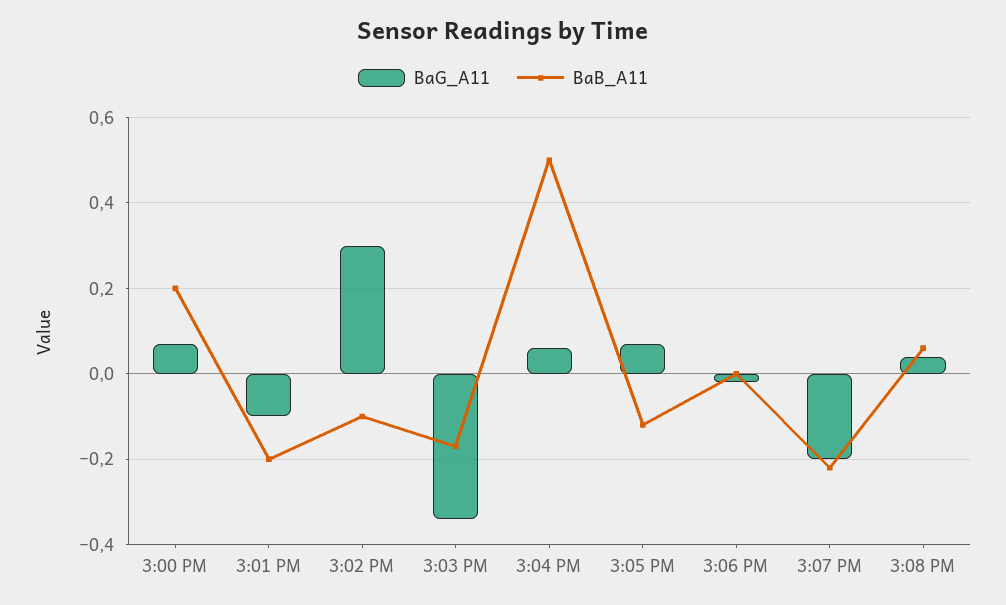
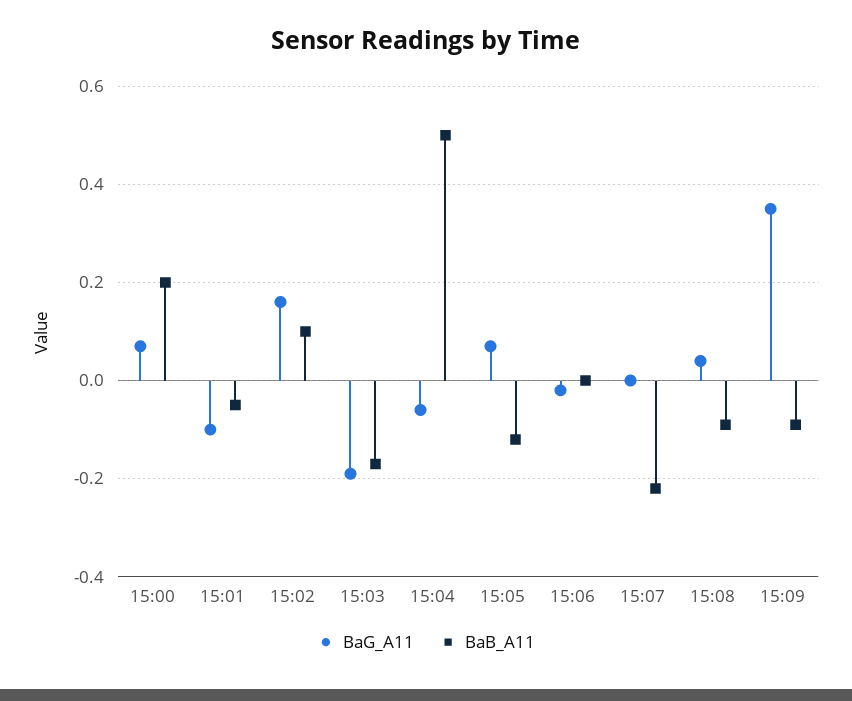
BaB_A11, 3:01 PM: -0.2 -> -0.05
BaG_A11, 3:02 PM: 0.3 -> 0.15
BaB_A11, 3:02 PM: -0.1 -> 0.1
BaG_A11, 3:03 PM: -0.35 -> -0.2
BaG_A11, 3:04 PM: 0.05 -> -0.05
BaG_A11, 3:07 PM: -0.2 -> 0
BaB_A11, 3:08 PM: 0.05 -> -0.1
BaG_A11, 15:09: none -> 0.35
BaB_A11, 15:09: none -> -0.1

